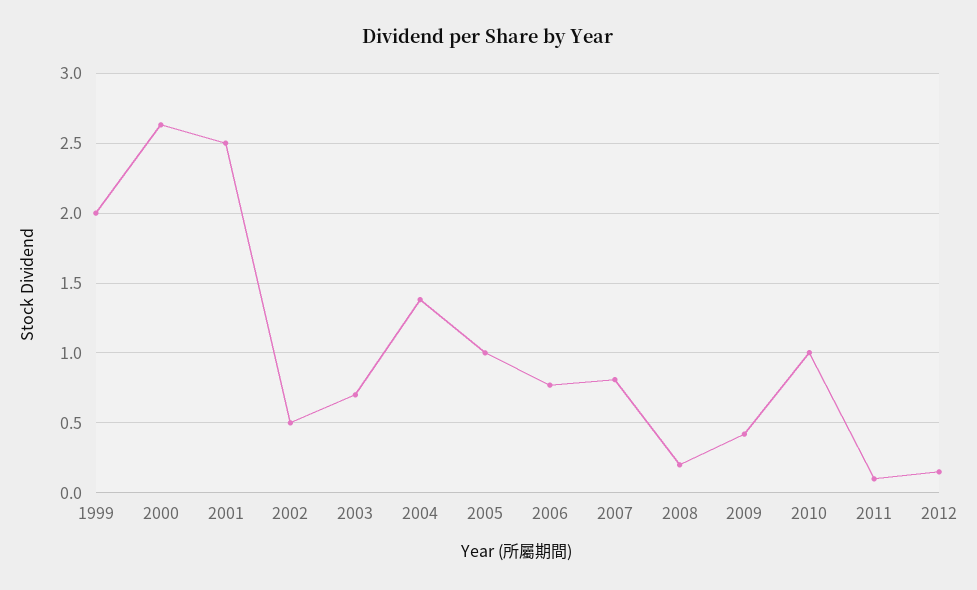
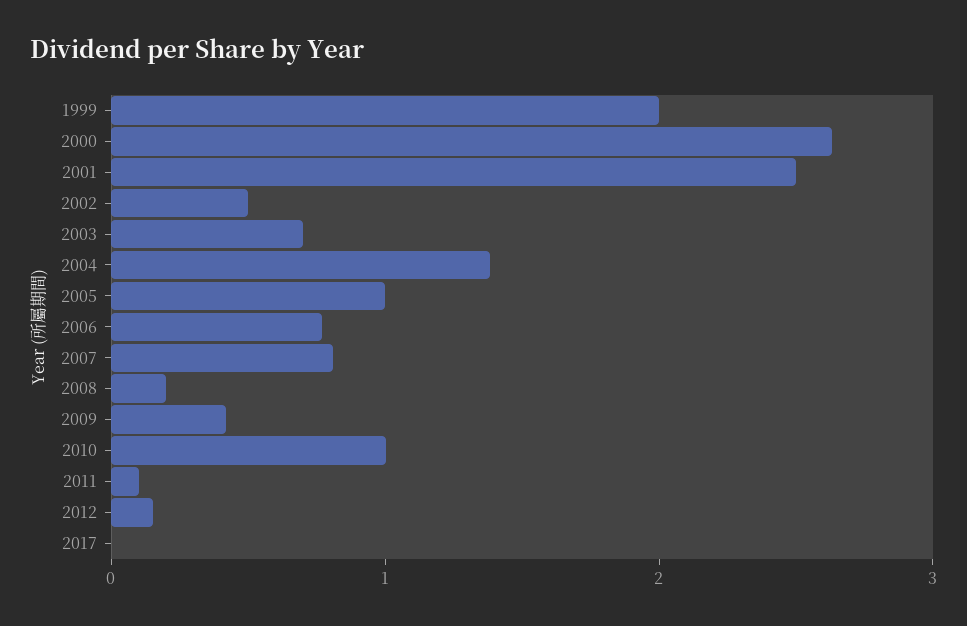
2017: none -> 0

